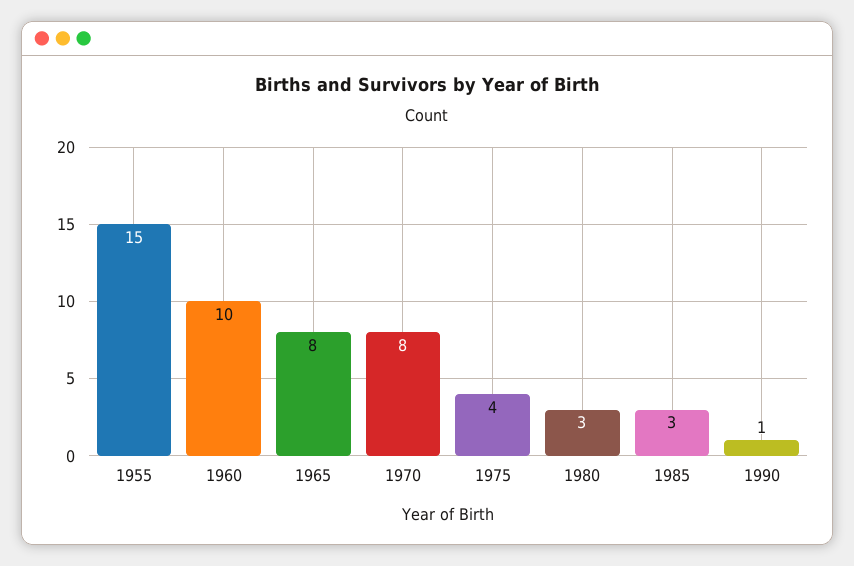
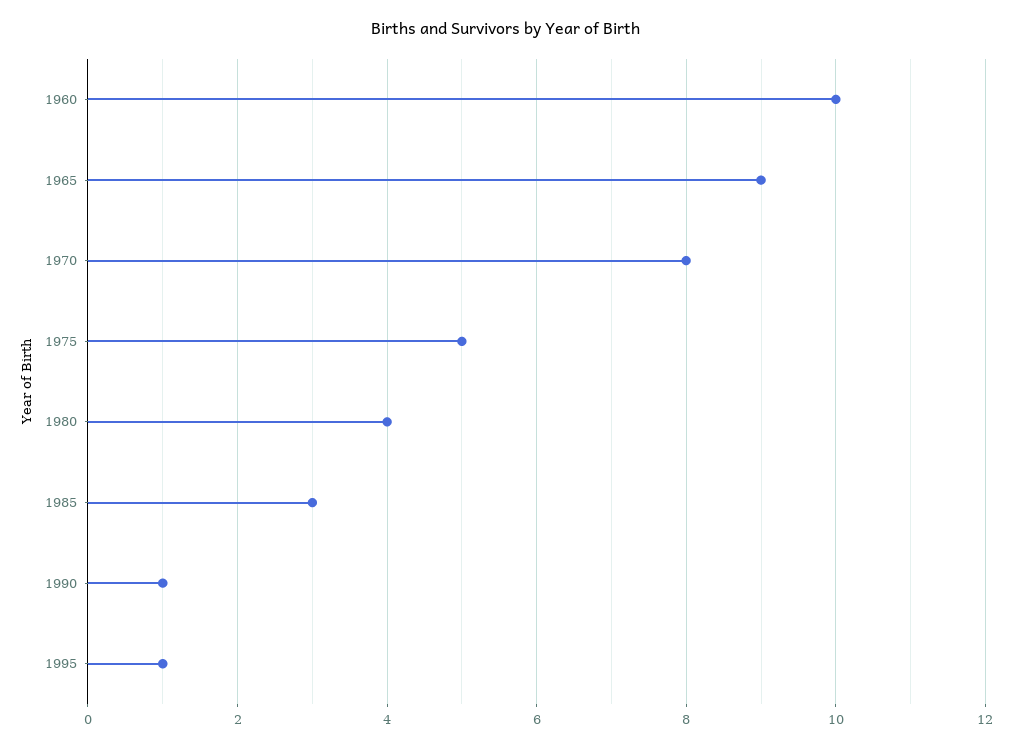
1955: 15 -> none
1965: 8 -> 9
1975: 4 -> 5
1980: 3 -> 4
1995: none -> 1

